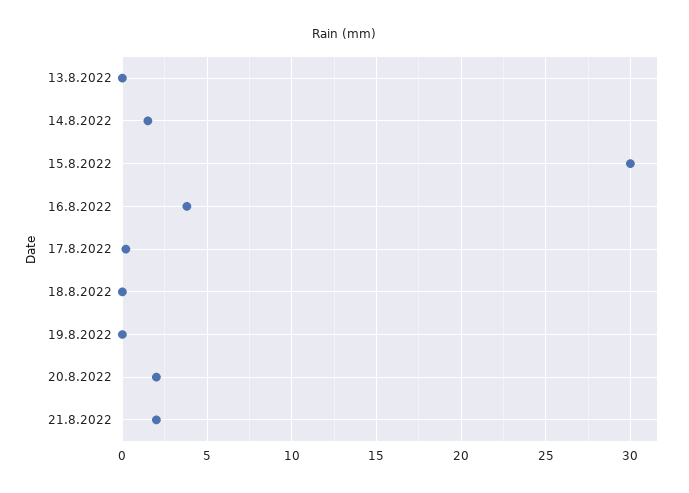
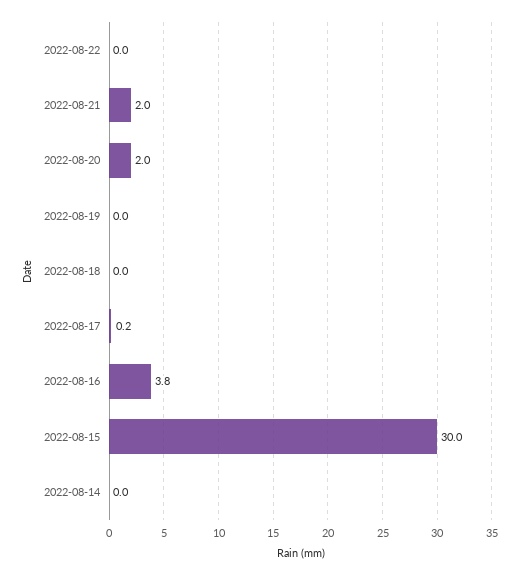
13.8.2022: 0 -> none
14.8.2022: 1.5 -> 0
2022-08-22: none -> 0

